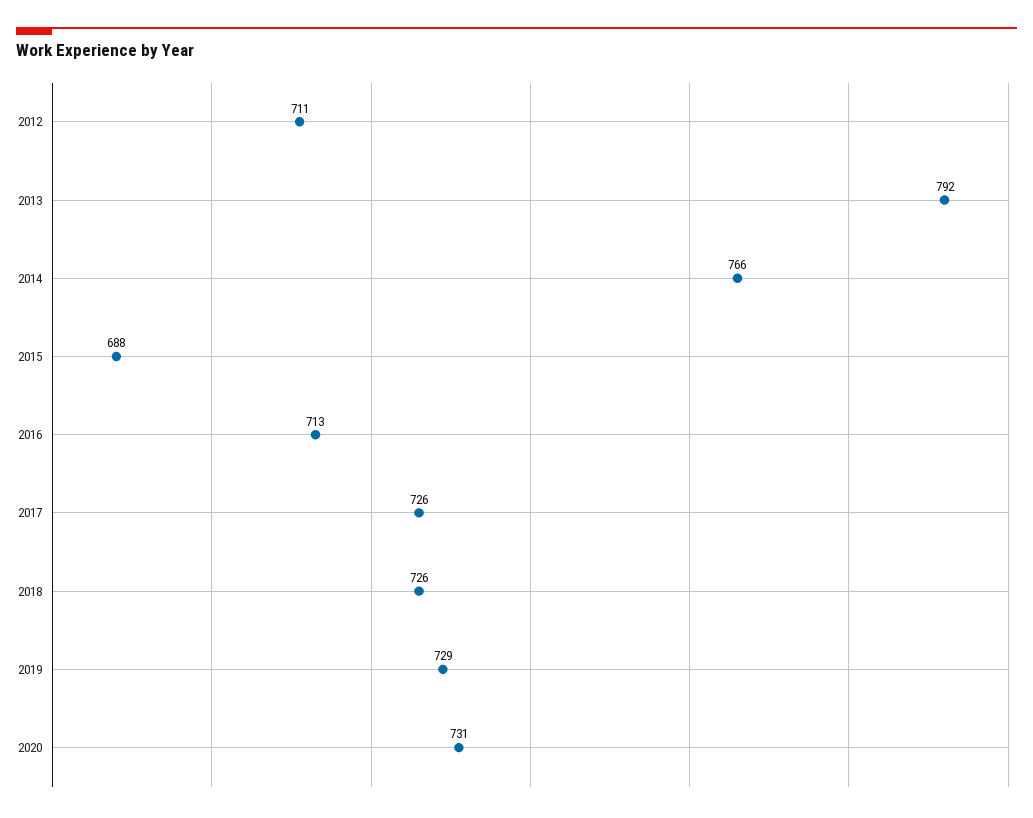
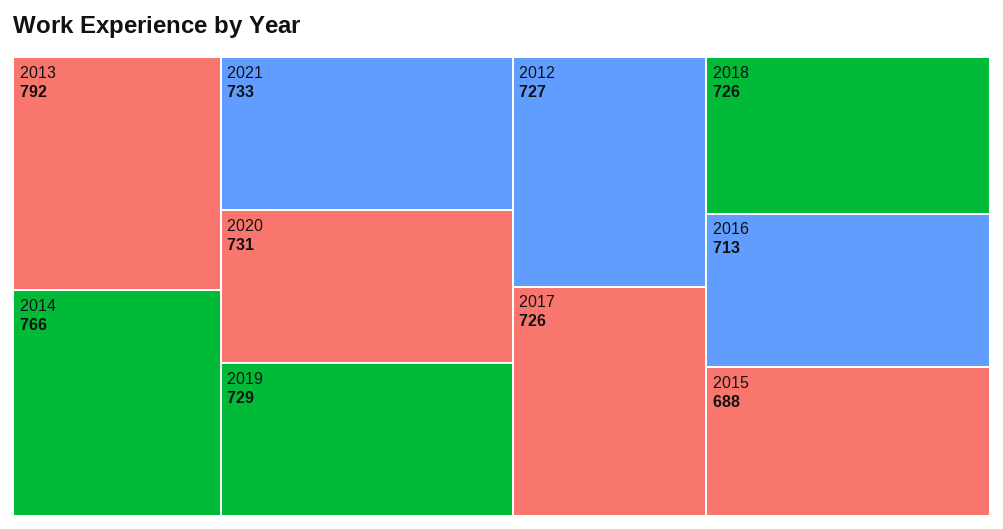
2012: 711 -> 727
2021: none -> 733

